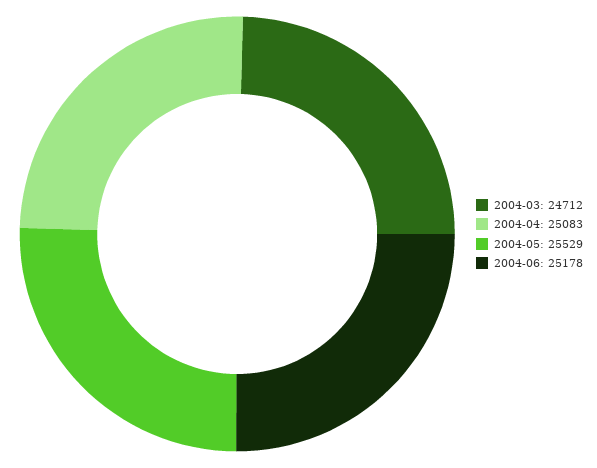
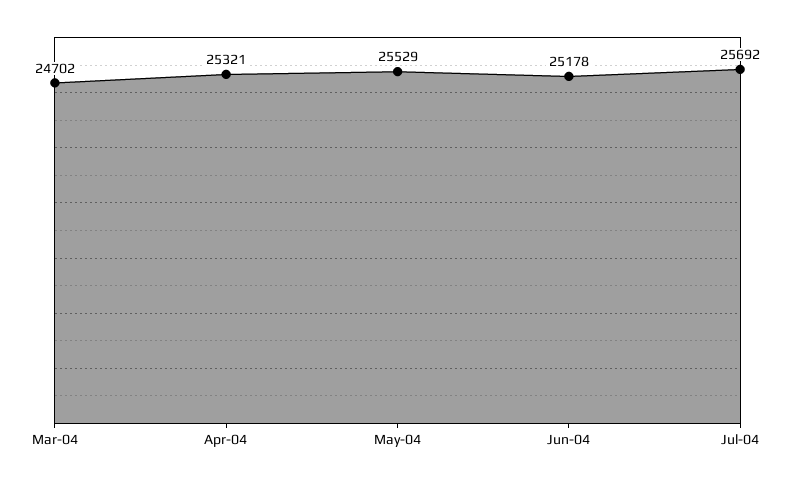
2004-03: 24712 -> 24702
2004-04: 25083 -> 25321
Jul-04: none -> 25692

